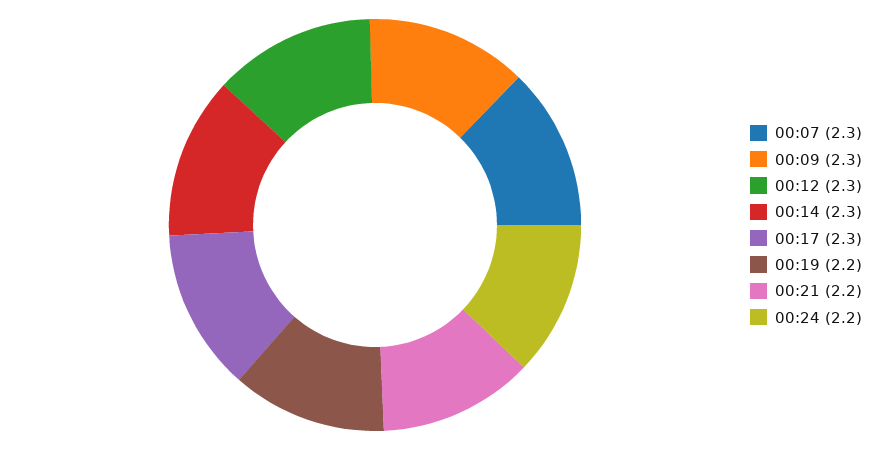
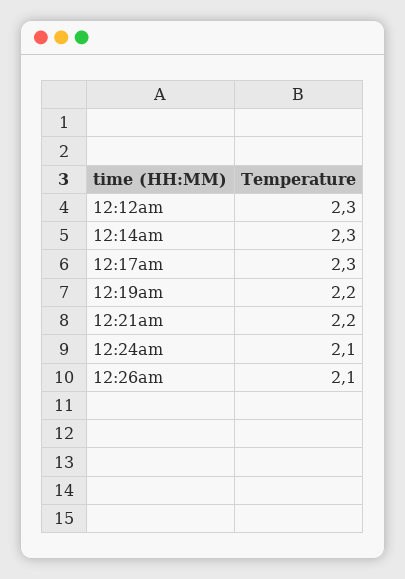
00:07: 2.3 -> none
00:09: 2.3 -> none
00:24: 2.2 -> 2.1
12:26am: none -> 2.1

